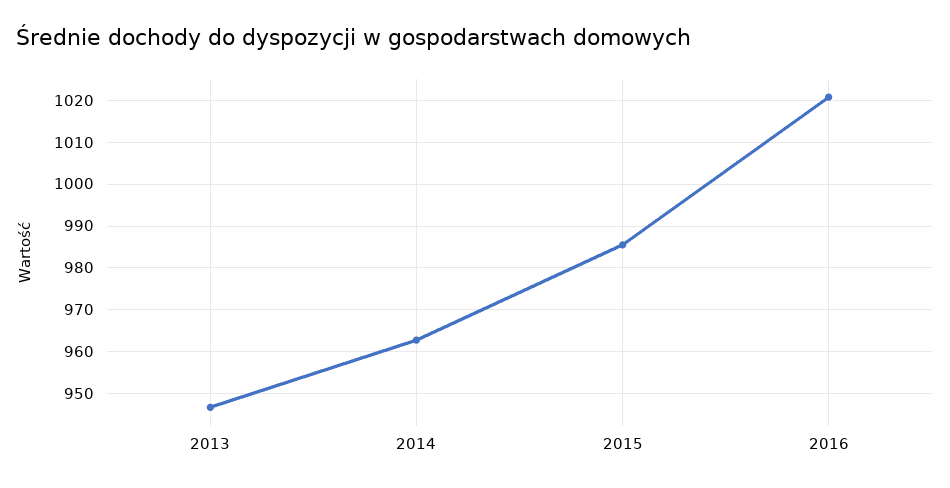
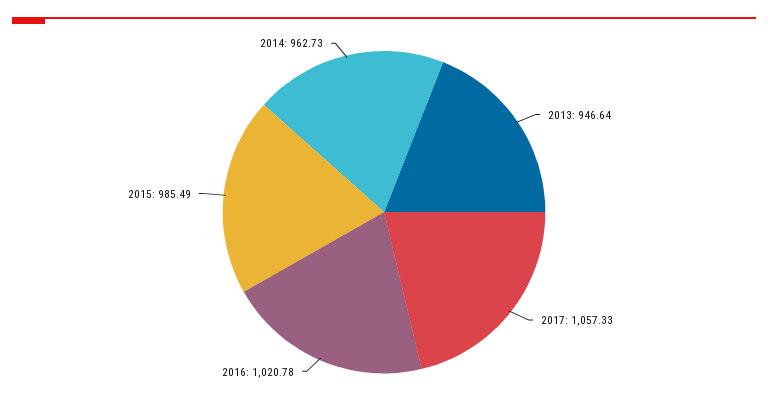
2017: none -> 1057.33

